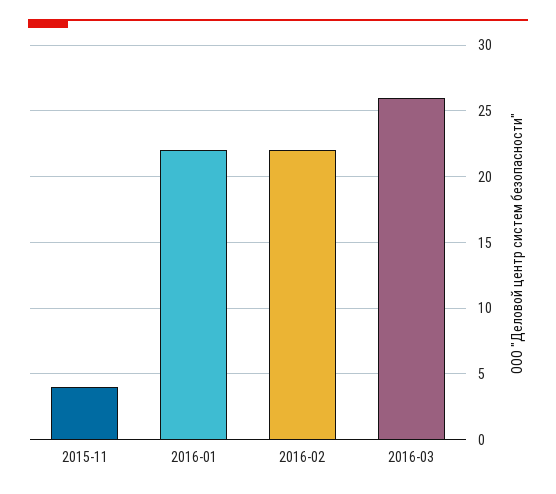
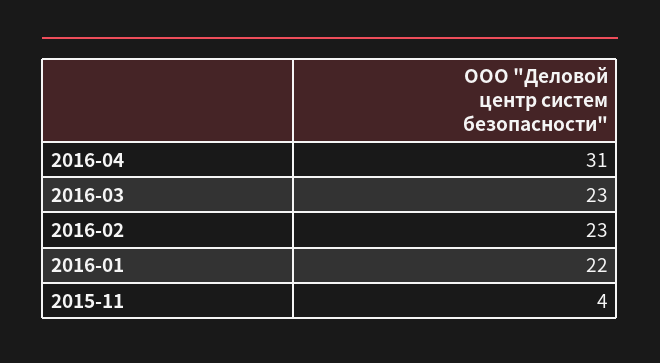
2016-02: 22 -> 23
2016-03: 26 -> 23
2016-04: none -> 31

